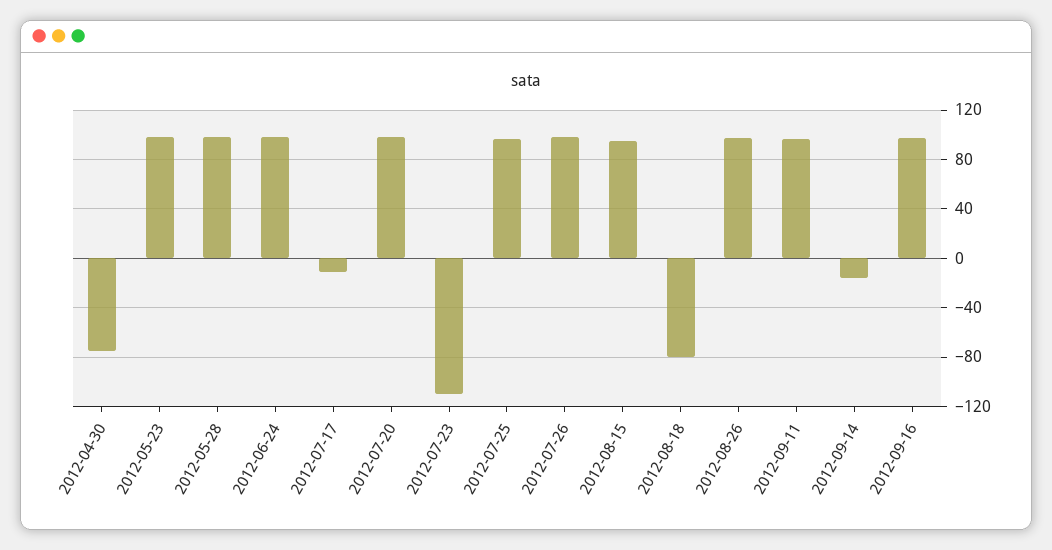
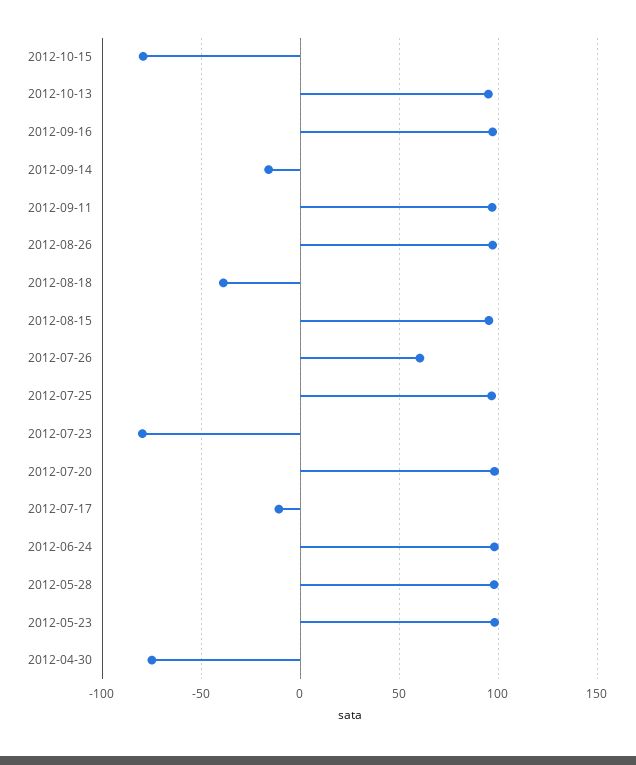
2012-07-23: -110 -> -80
2012-07-26: 100 -> 60
2012-08-18: -80 -> -40
2012-10-15: none -> -80
2012-10-13: none -> 95

